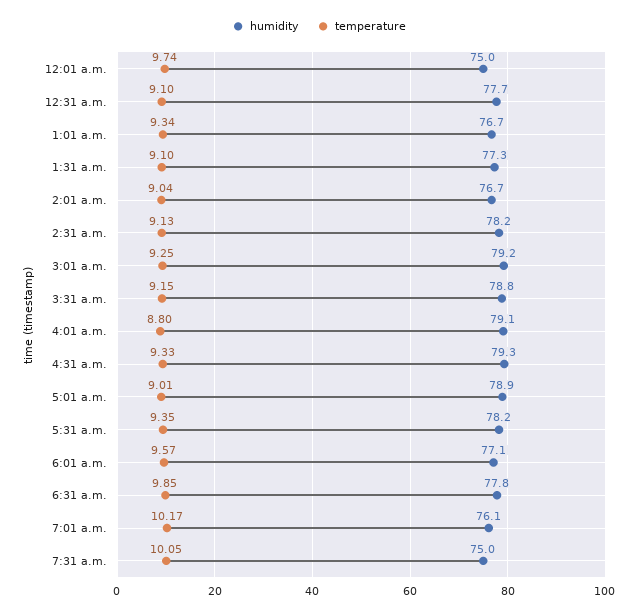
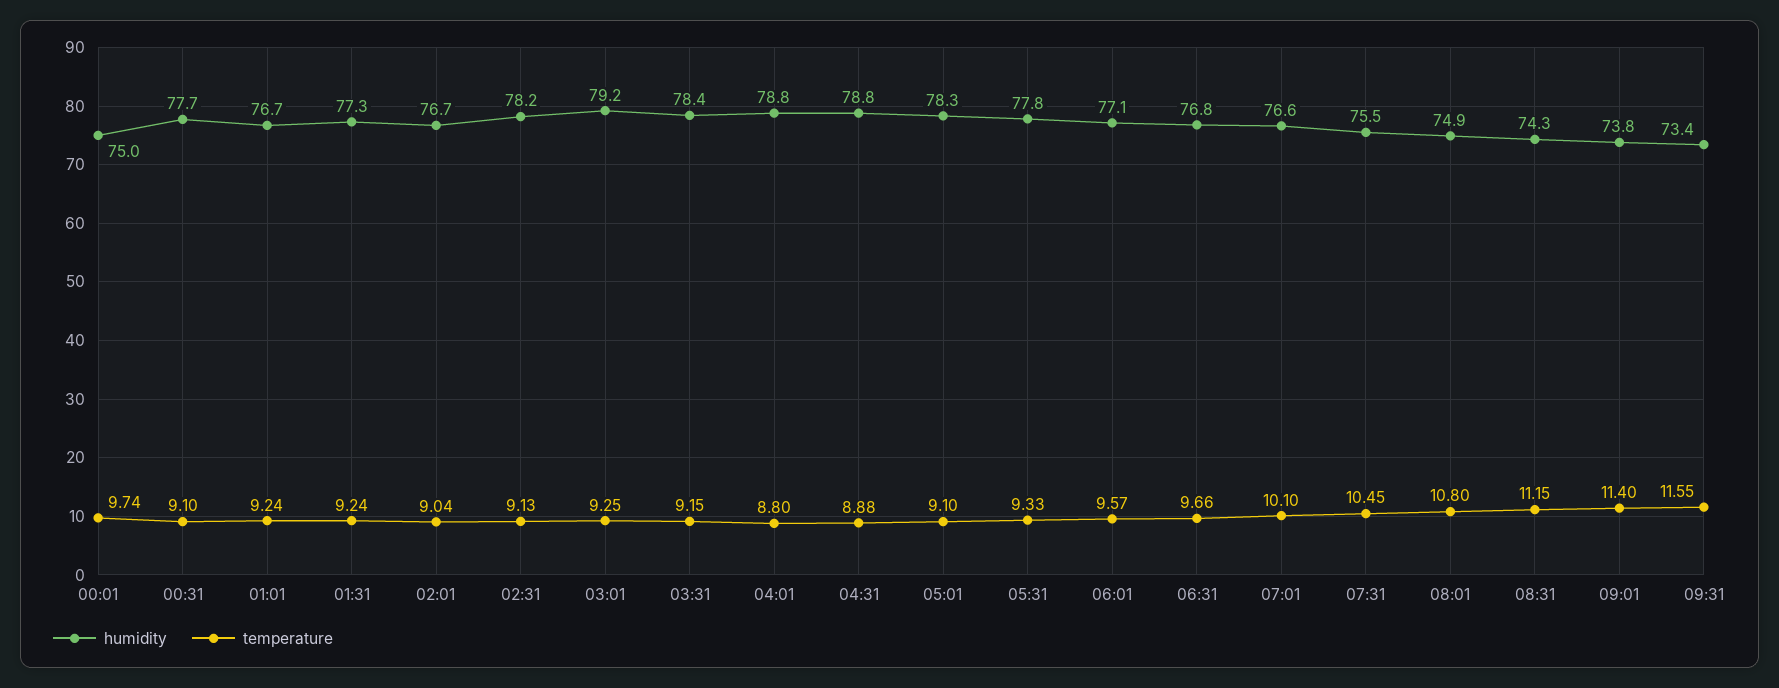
temperature, 1:01 a.m.: 9.34 -> 9.24
temperature, 1:31 a.m.: 9.1 -> 9.24
humidity, 3:31 a.m.: 78.8 -> 78.4
humidity, 4:01 a.m.: 79.1 -> 78.8
humidity, 4:31 a.m.: 79.3 -> 78.8
temperature, 4:31 a.m.: 9.33 -> 8.88
humidity, 5:01 a.m.: 78.9 -> 78.3
temperature, 5:01 a.m.: 9.01 -> 9.1
humidity, 5:31 a.m.: 78.2 -> 77.8
temperature, 5:31 a.m.: 9.35 -> 9.33
humidity, 6:31 a.m.: 77.8 -> 76.8
temperature, 6:31 a.m.: 9.85 -> 9.66
humidity, 7:01 a.m.: 76.1 -> 76.6
temperature, 7:01 a.m.: 10.17 -> 10.1
humidity, 7:31 a.m.: 75 -> 75.5
temperature, 7:31 a.m.: 10.05 -> 10.45
humidity, 08:01: none -> 74.9
temperature, 08:01: none -> 10.8
humidity, 08:31: none -> 74.3
temperature, 08:31: none -> 11.15
humidity, 09:01: none -> 73.8
temperature, 09:01: none -> 11.4
humidity, 09:31: none -> 73.4
temperature, 09:31: none -> 11.55

